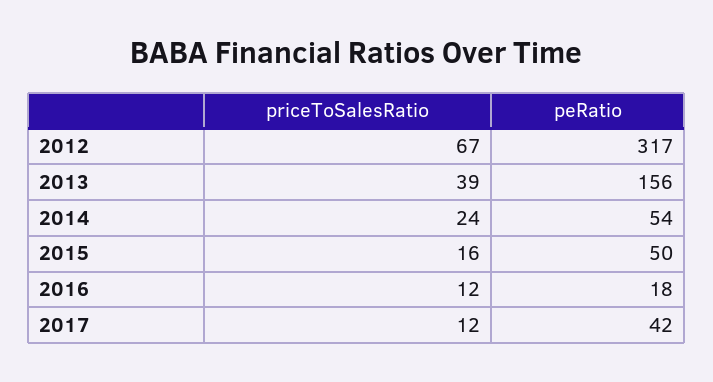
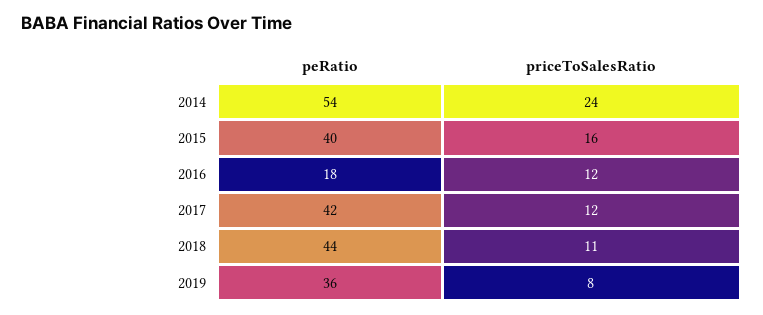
priceToSalesRatio, 2012: 67 -> none
peRatio, 2012: 317 -> none
priceToSalesRatio, 2013: 39 -> none
peRatio, 2013: 156 -> none
peRatio, 2015: 50 -> 40
peRatio, 2018: none -> 44
priceToSalesRatio, 2018: none -> 11
peRatio, 2019: none -> 36
priceToSalesRatio, 2019: none -> 8

